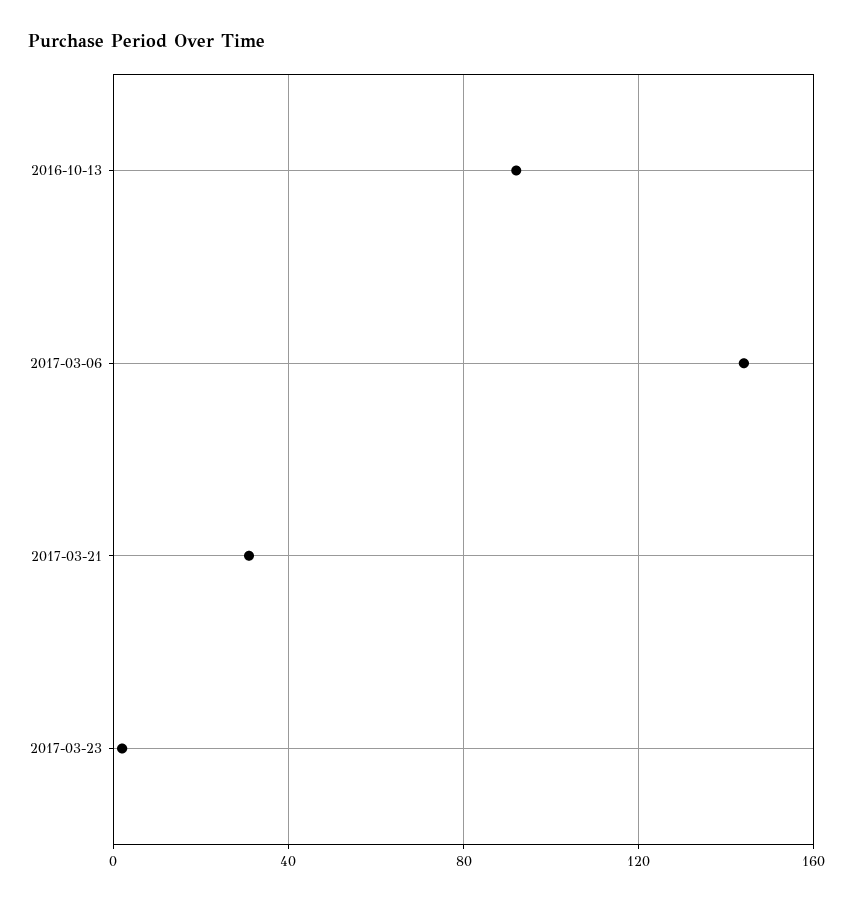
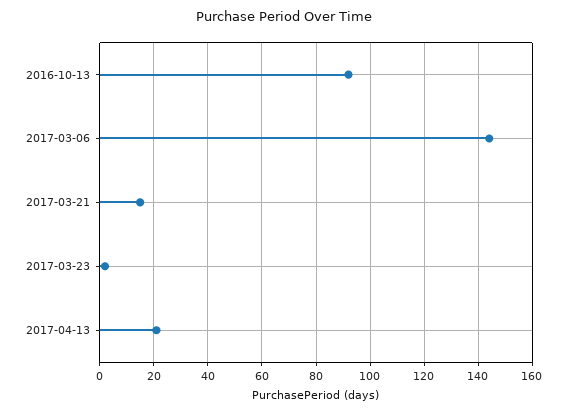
2017-03-21: 30 -> 15
2017-04-13: none -> 20

